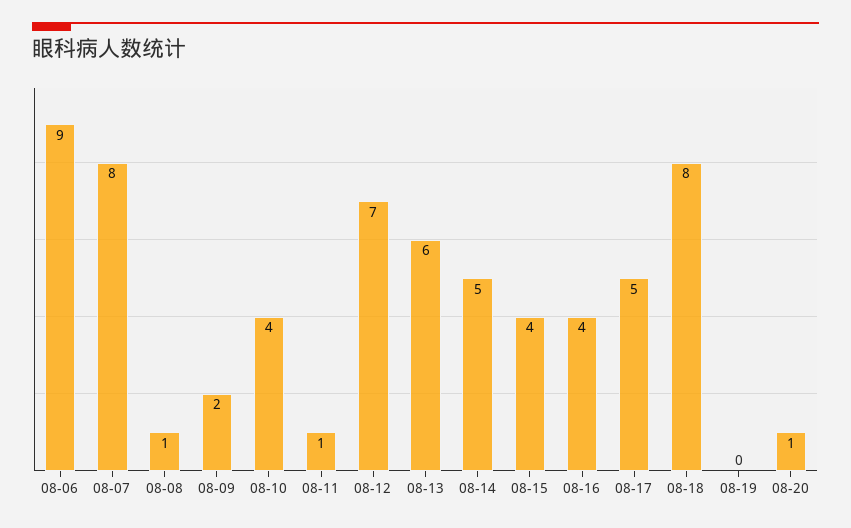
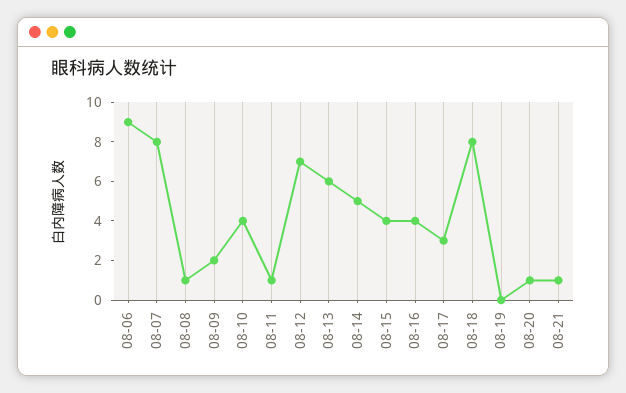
08-17: 5 -> 3
08-21: none -> 1

